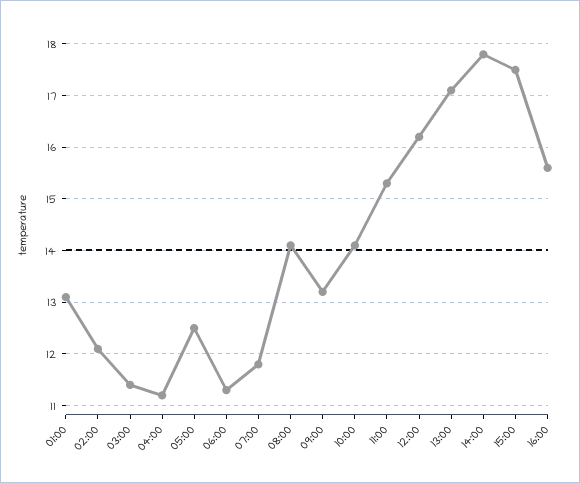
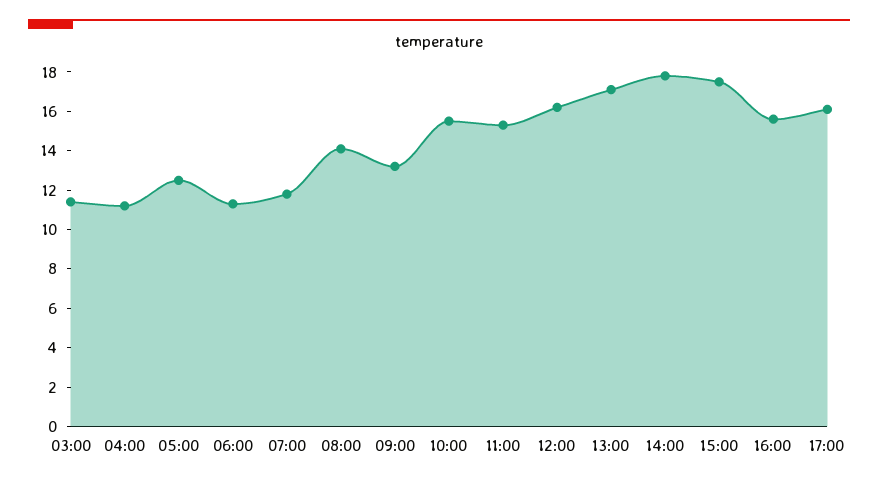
01:00: 13 -> none
02:00: 12 -> none
10:00: 14 -> 15.5
17:00: none -> 16

